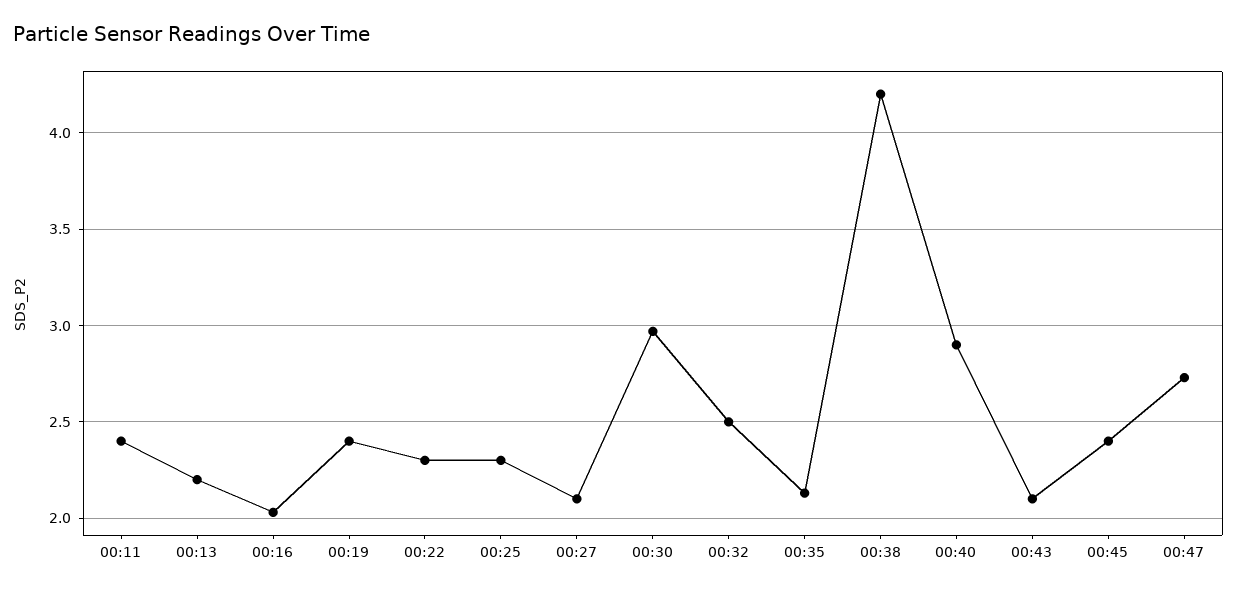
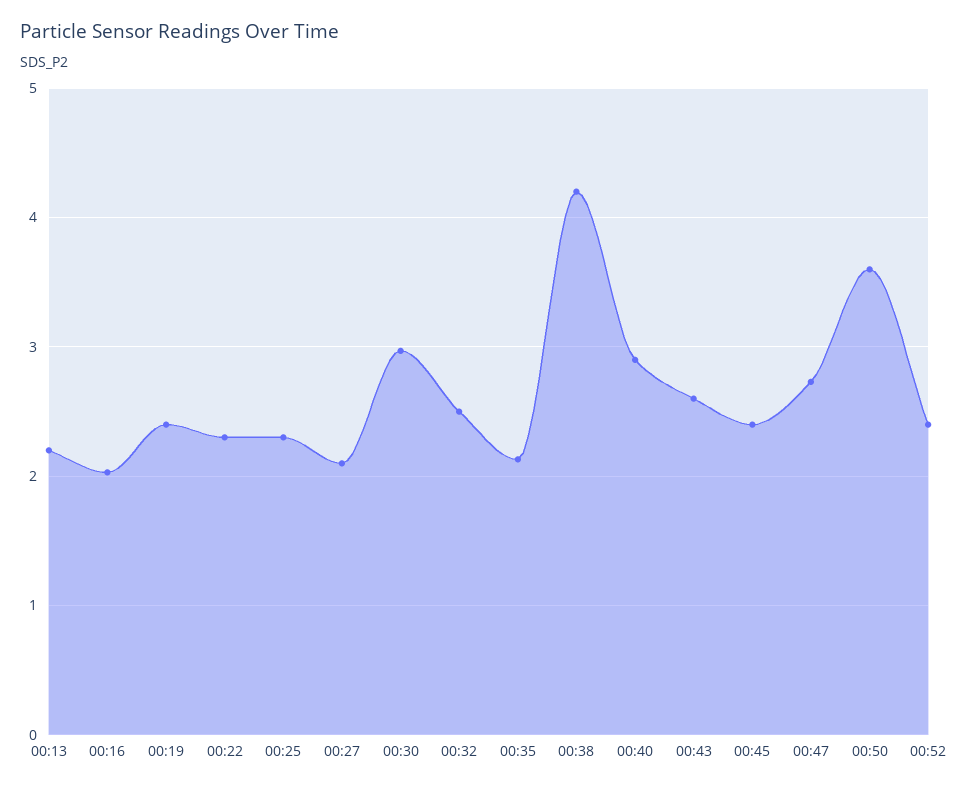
00:11: 2.4 -> none
00:43: 2.1 -> 2.6
00:50: none -> 3.6
00:52: none -> 2.4

